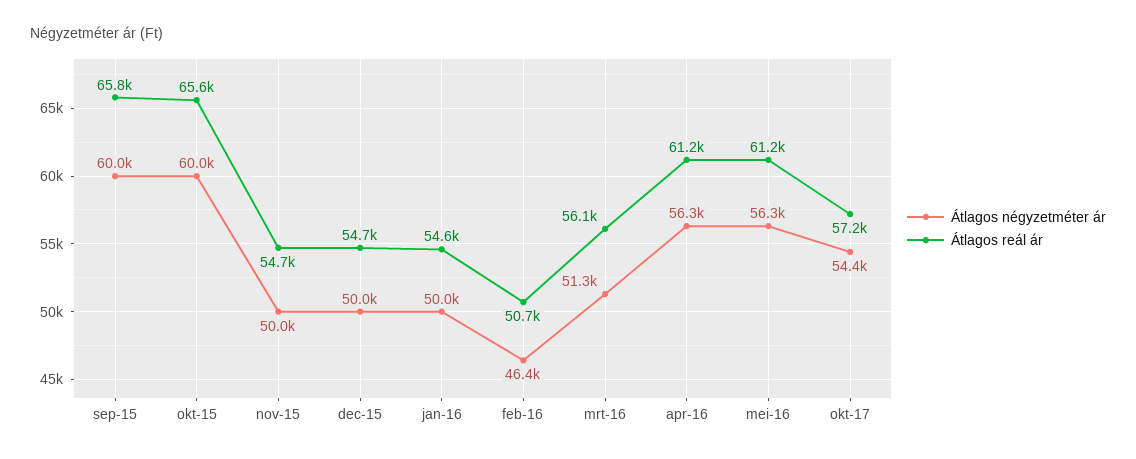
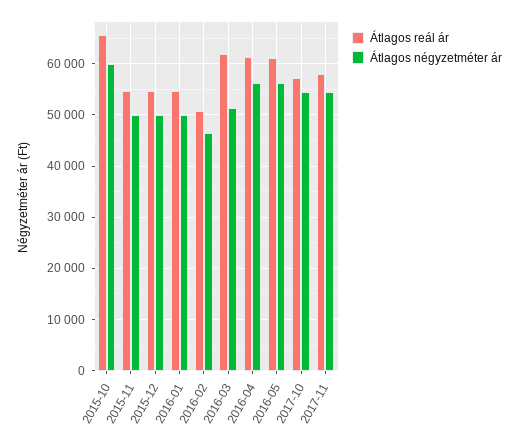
Átlagos négyzetméter ár, sep-15: 60000 -> none
Átlagos reál ár, sep-15: 65800 -> none
Átlagos reál ár, mrt-16: 56100 -> 62000
Átlagos reál ár, 2017-11: none -> 58000
Átlagos négyzetméter ár, 2017-11: none -> 54000

